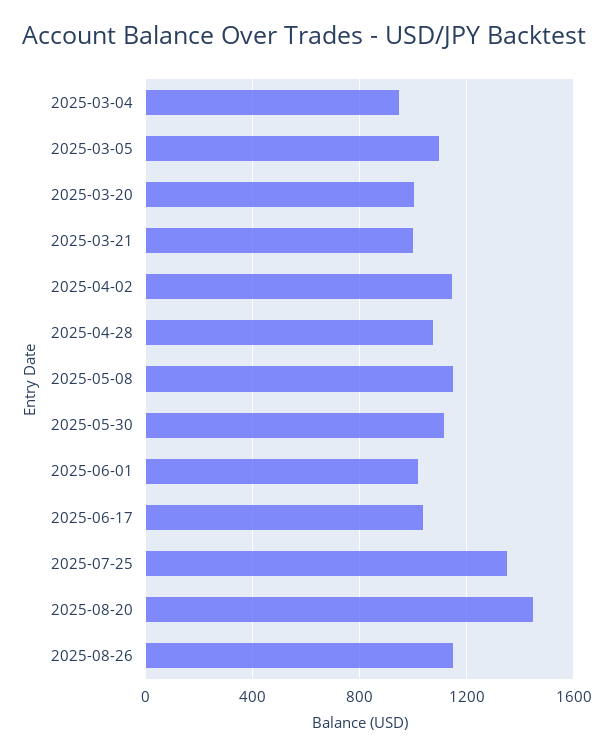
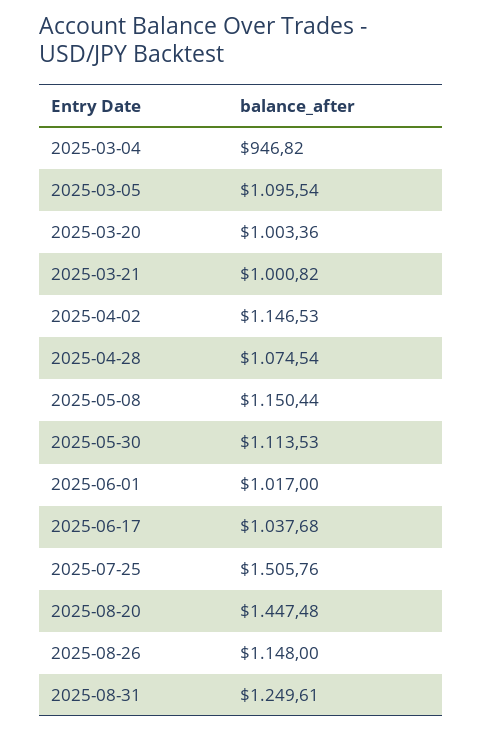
2025-07-25: 1350 -> 1505.76
2025-08-31: none -> 1249.61

